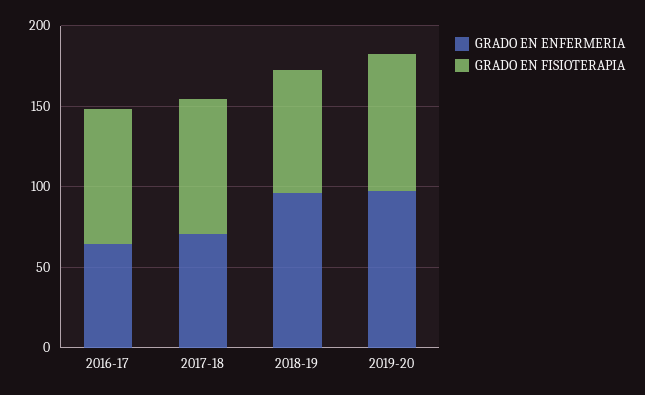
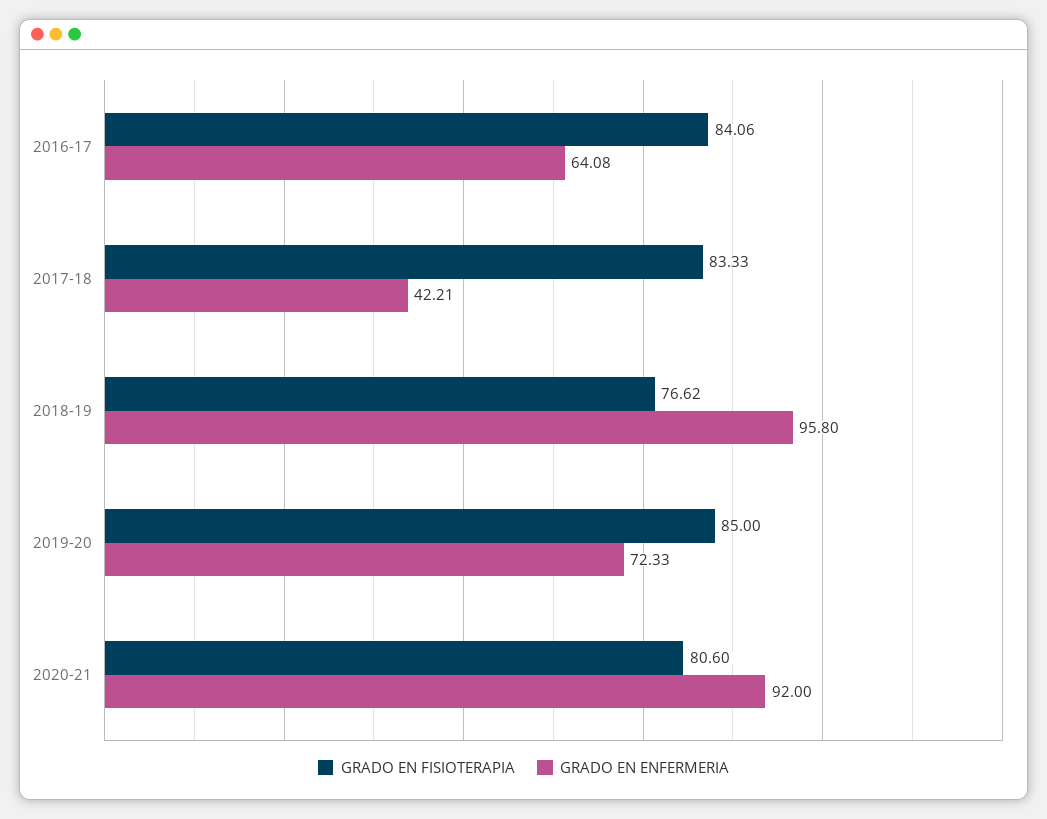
GRADO EN ENFERMERIA, 2017-18: 70 -> 42.21
GRADO EN ENFERMERIA, 2019-20: 100 -> 72.33
GRADO EN FISIOTERAPIA, 2020-21: none -> 80.6
GRADO EN ENFERMERIA, 2020-21: none -> 92

